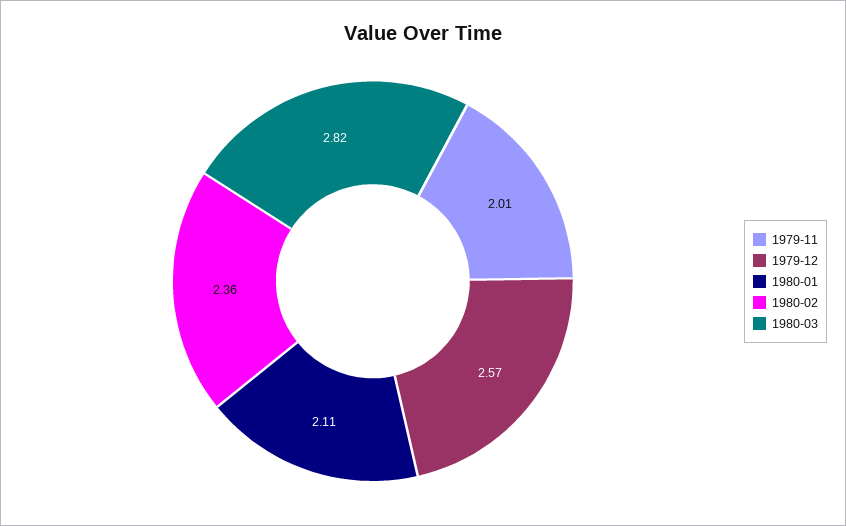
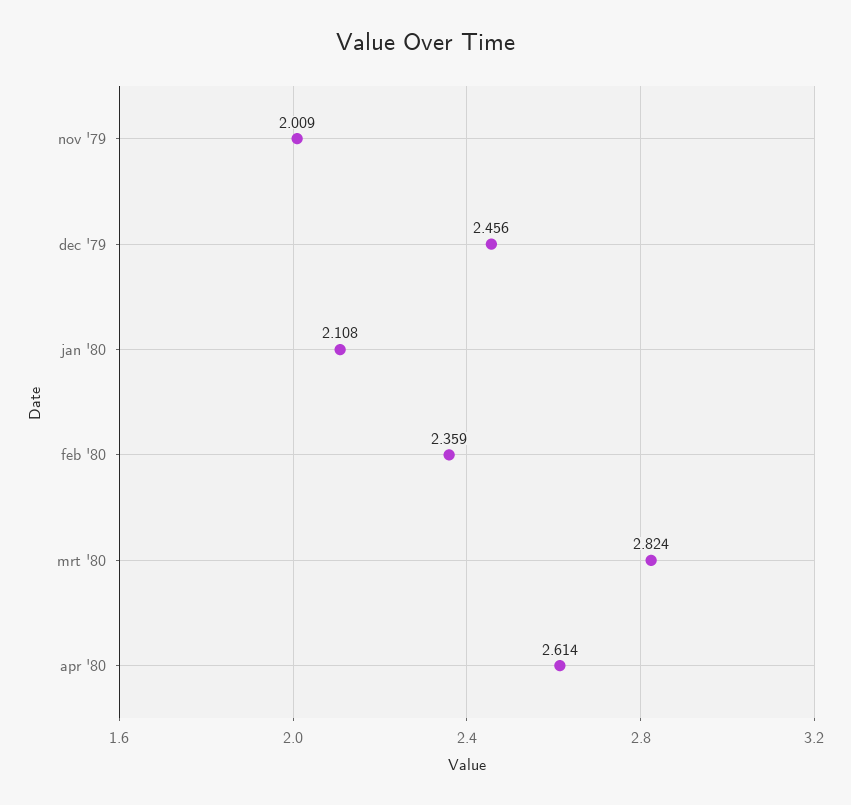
1979-12: 2.57 -> 2.456
apr '80: none -> 2.614

